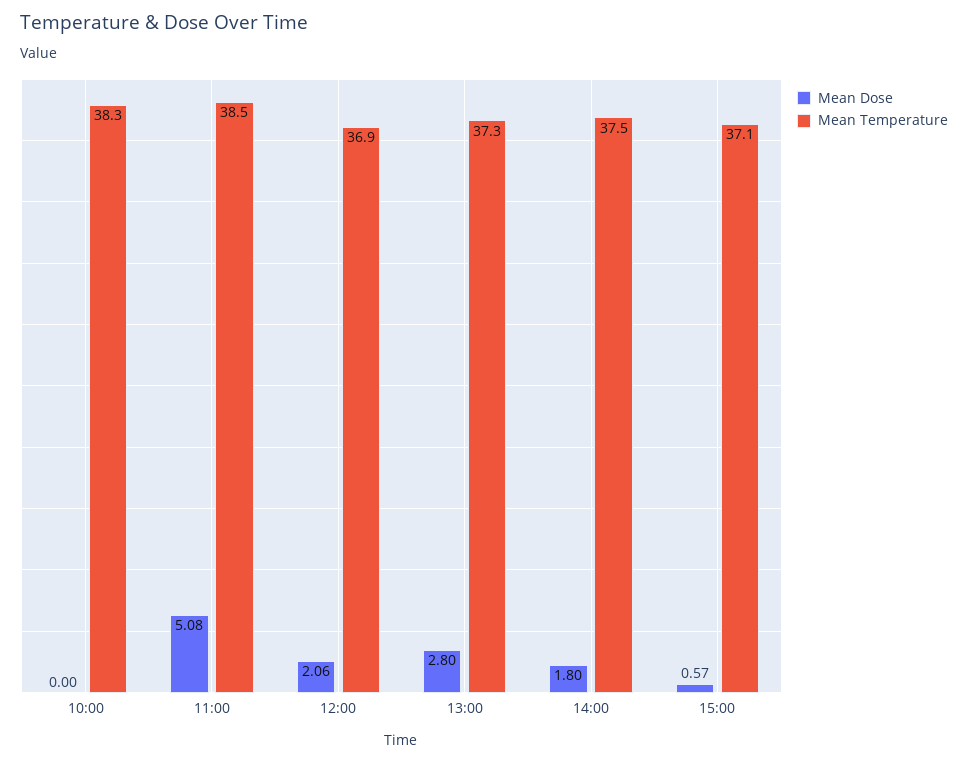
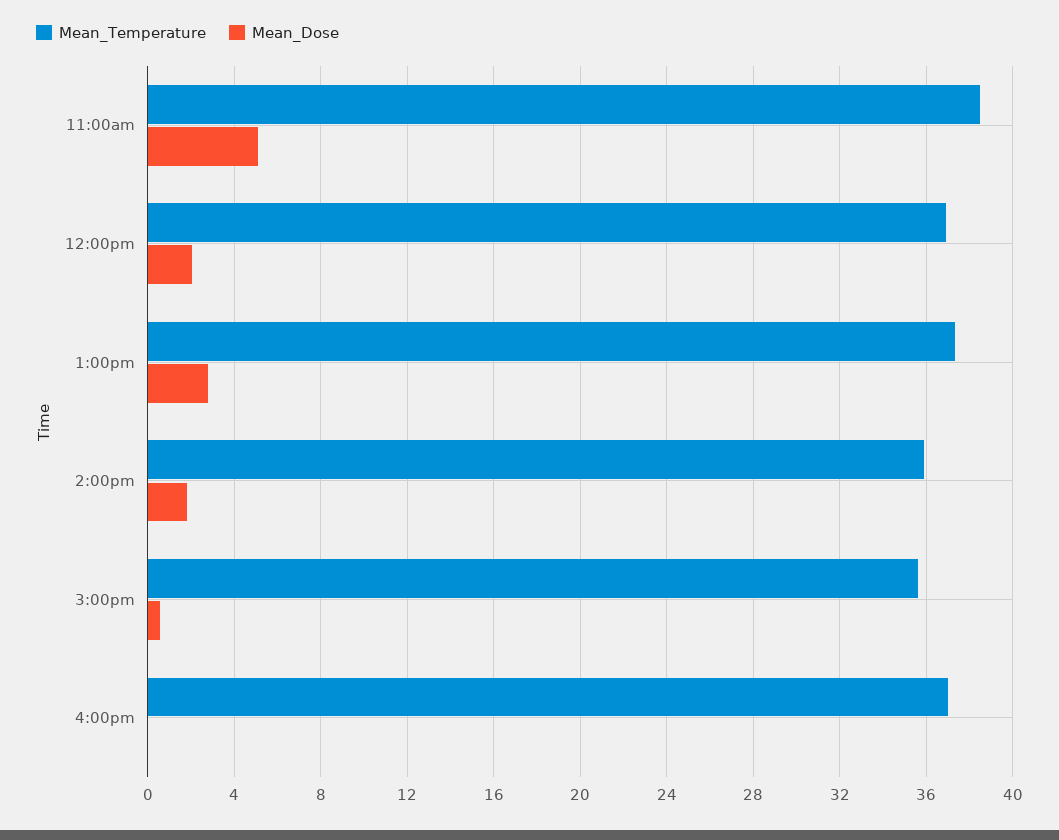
Mean Dose, 10:00: 0 -> none
Mean Temperature, 10:00: 38.3 -> none
Mean Temperature, 14:00: 37.5 -> 36
Mean Temperature, 15:00: 37.1 -> 35.5
Mean Temperature, 4:00pm: none -> 37
Mean Dose, 4:00pm: none -> 0

